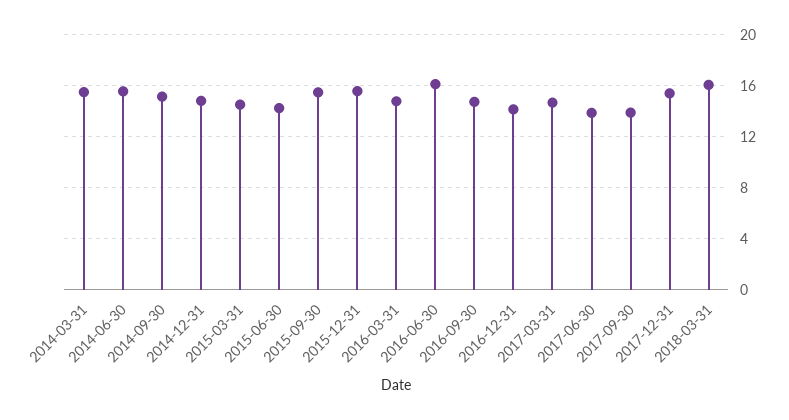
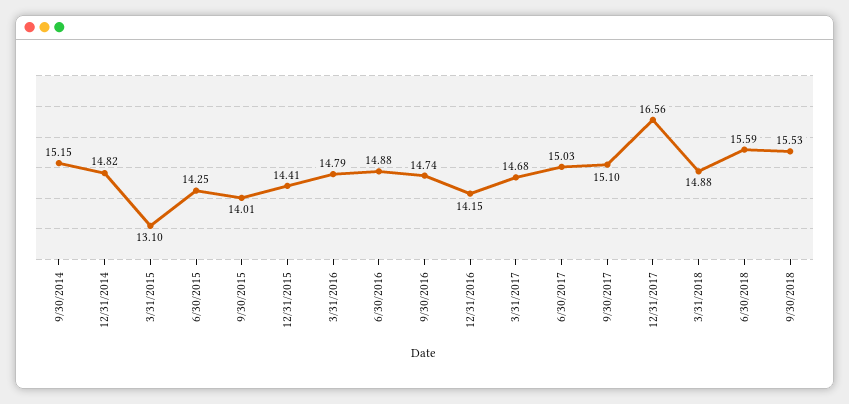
2014-03-31: 15.5 -> none
2014-06-30: 15.5 -> none
2015-03-31: 14.5 -> 13.1
2015-09-30: 15.5 -> 14.01
2015-12-31: 15.5 -> 14.41
2016-06-30: 16 -> 14.88
2017-06-30: 14 -> 15.03
2017-09-30: 14 -> 15.1
2017-12-31: 15.5 -> 16.56
2018-03-31: 16 -> 14.88
6/30/2018: none -> 15.59
9/30/2018: none -> 15.53

